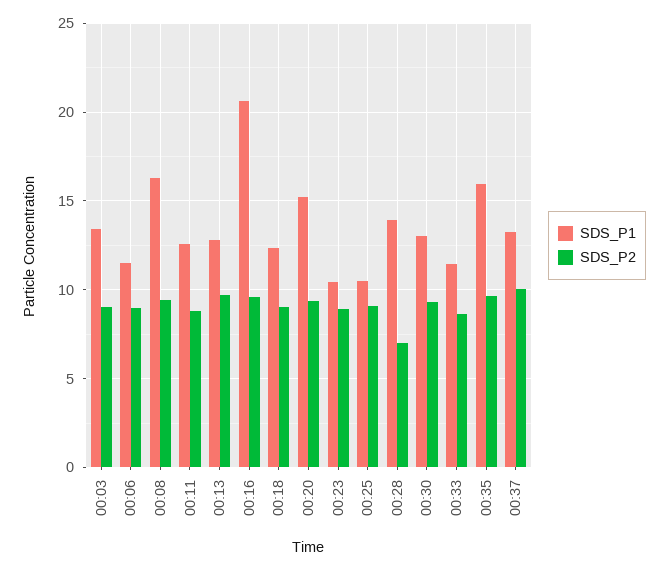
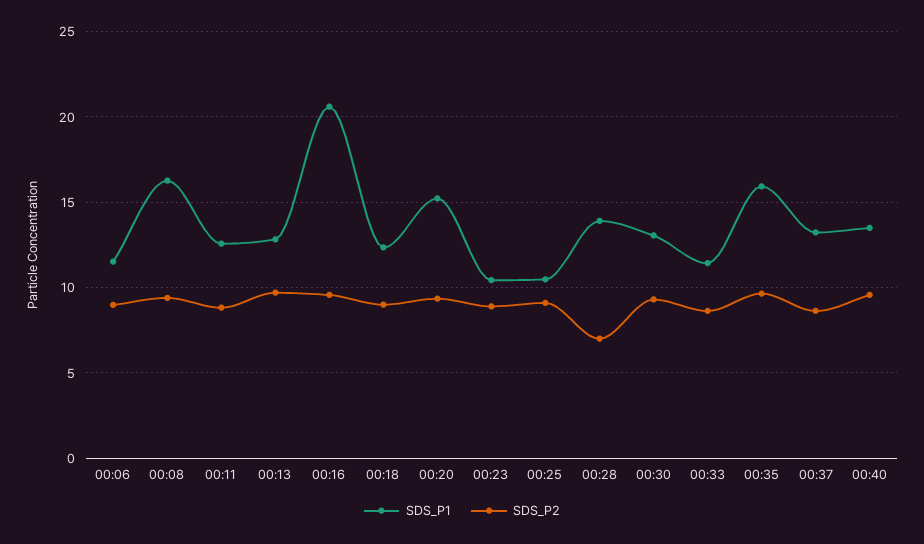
SDS_P1, 00:03: 13.5 -> none
SDS_P2, 00:03: 9 -> none
SDS_P2, 00:37: 10 -> 8.5
SDS_P1, 00:40: none -> 13.5
SDS_P2, 00:40: none -> 9.5

